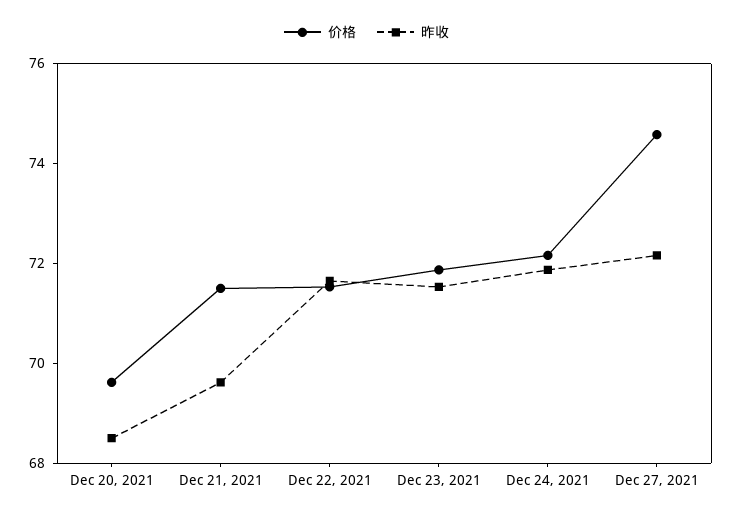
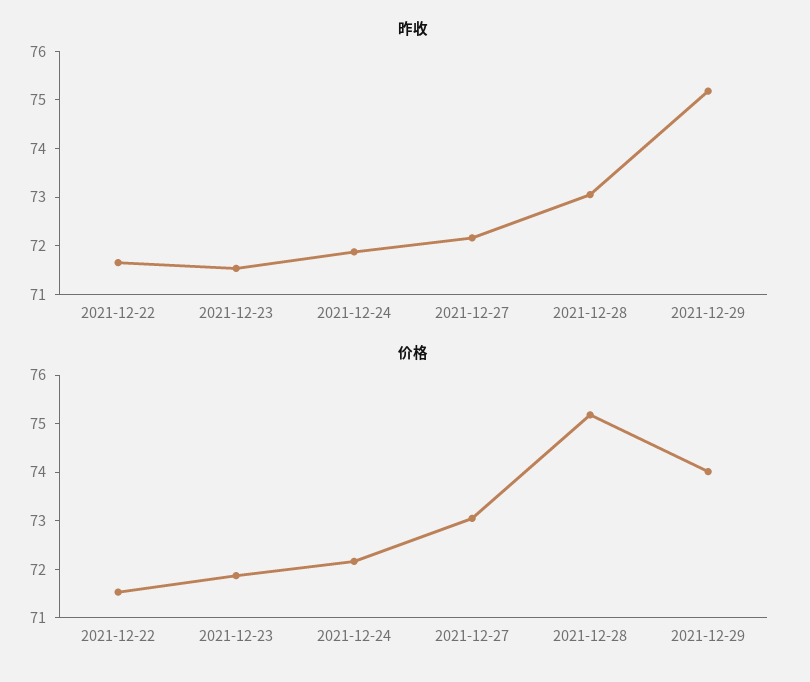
价格, Dec 20, 2021: 69.5 -> none
昨收, Dec 20, 2021: 68.5 -> none
价格, Dec 21, 2021: 71.5 -> none
昨收, Dec 21, 2021: 69.5 -> none
价格, Dec 27, 2021: 74.5 -> 73
昨收, 2021-12-28: none -> 73
昨收, 2021-12-29: none -> 75.2
价格, 2021-12-28: none -> 75.2
价格, 2021-12-29: none -> 74

